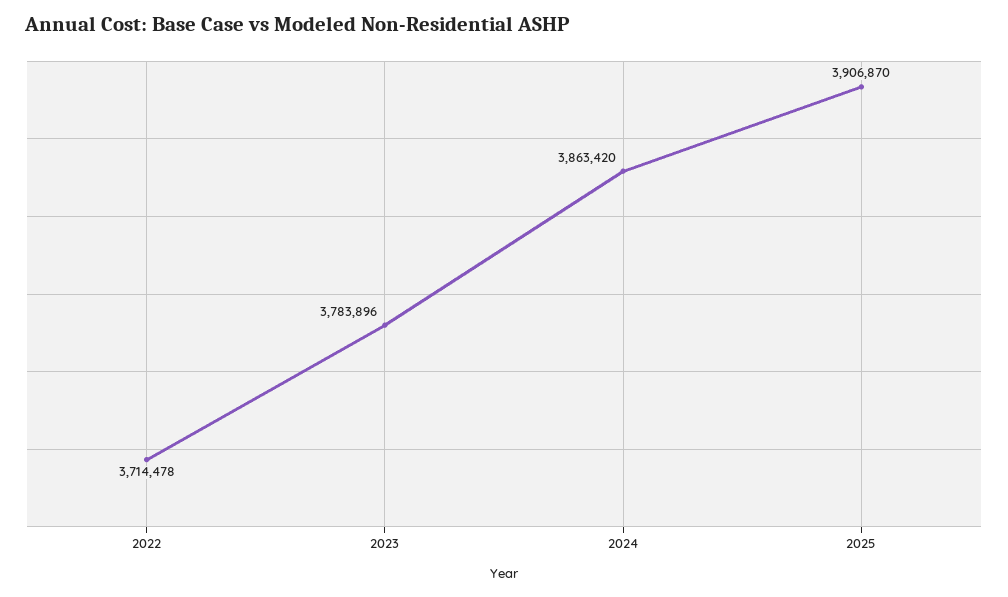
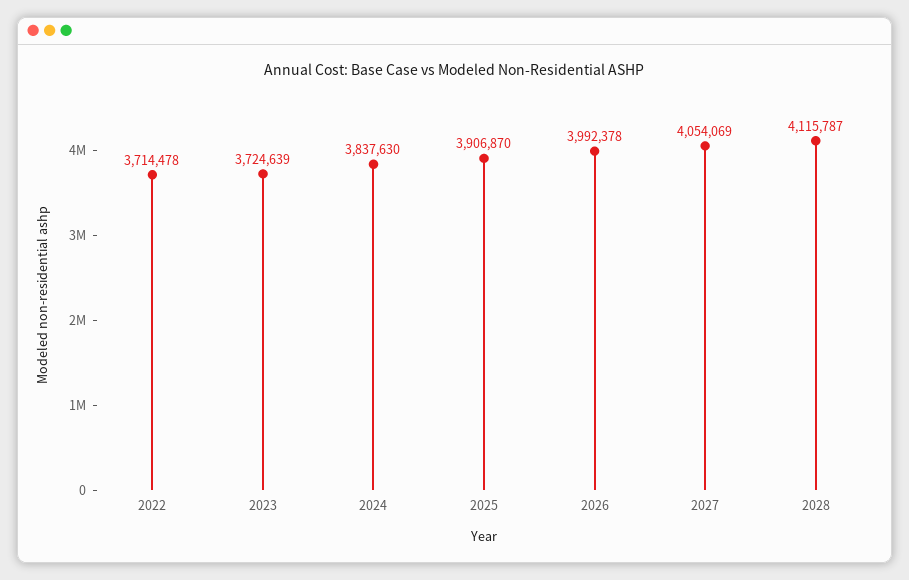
2023: 3783896 -> 3724639
2024: 3863420 -> 3837630
2026: none -> 3992378
2027: none -> 4054069
2028: none -> 4115787

